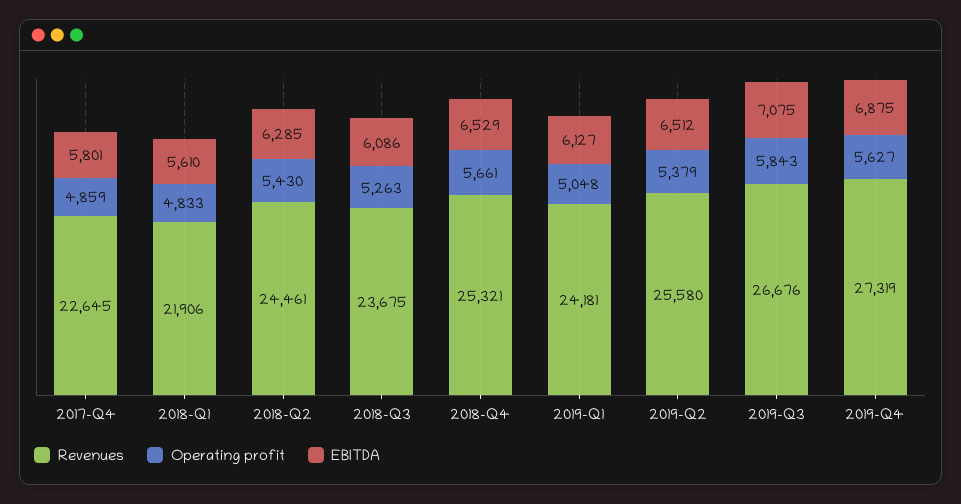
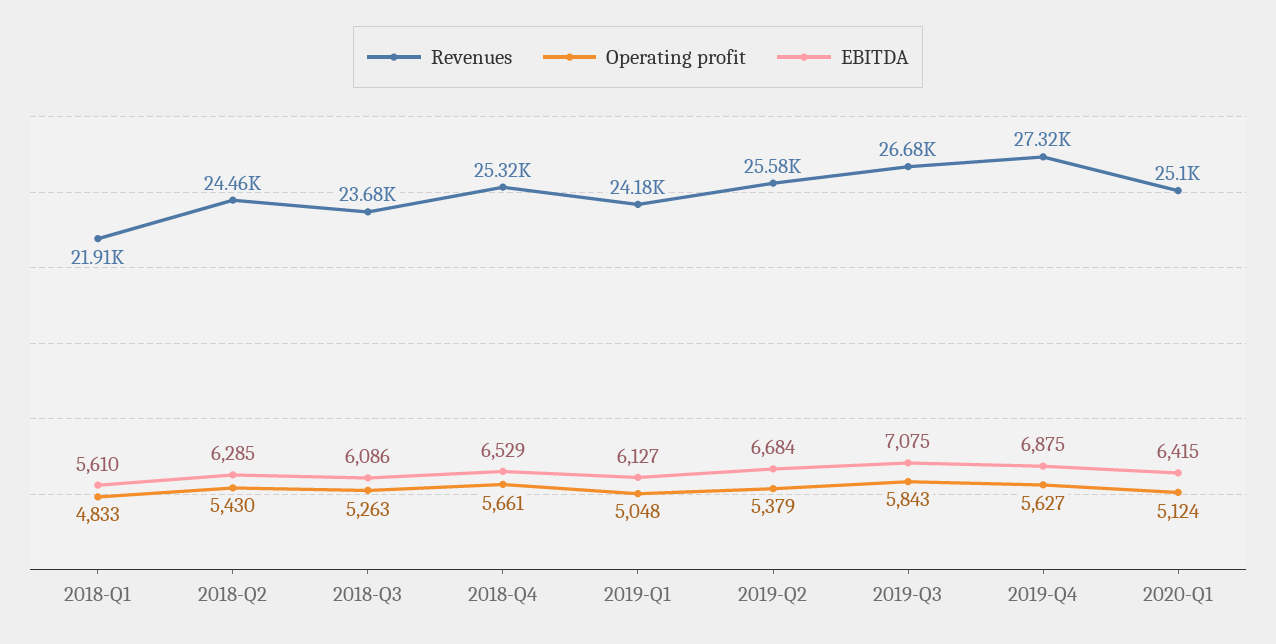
Revenues, 2017-Q4: 22645 -> none
Operating profit, 2017-Q4: 4859 -> none
EBITDA, 2017-Q4: 5801 -> none
EBITDA, 2019-Q2: 6512 -> 6684
Revenues, 2020-Q1: none -> 25100
Operating profit, 2020-Q1: none -> 5124
EBITDA, 2020-Q1: none -> 6415

